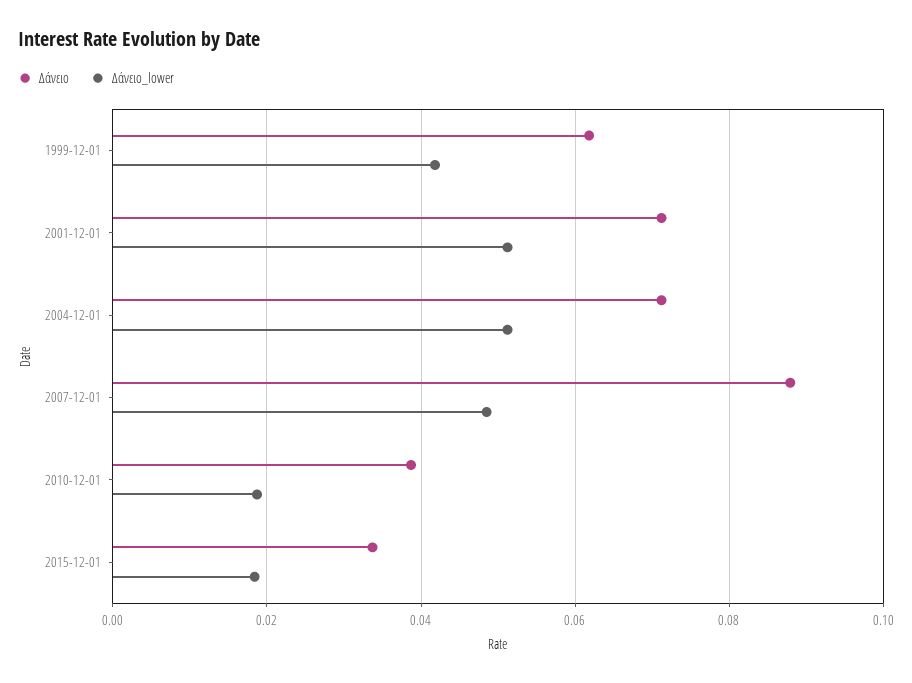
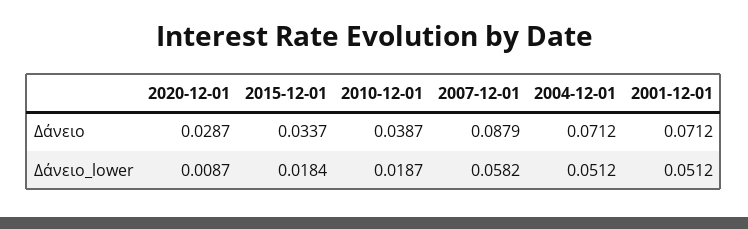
Δάνειο, 1999-12-01: 0.062 -> none
Δάνειο_lower, 1999-12-01: 0.042 -> none
Δάνειο_lower, 2007-12-01: 0.048 -> 0.0582
Δάνειο, 2020-12-01: none -> 0.0287
Δάνειο_lower, 2020-12-01: none -> 0.0087

